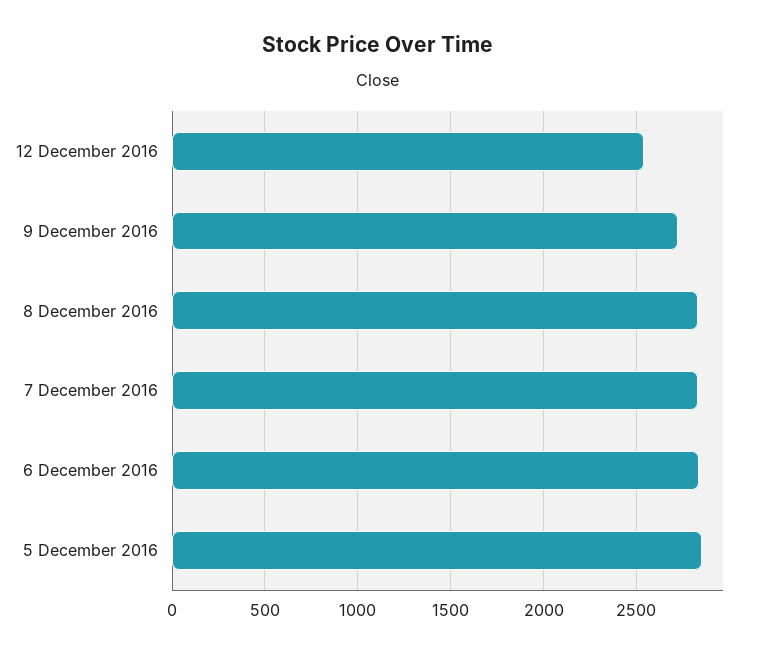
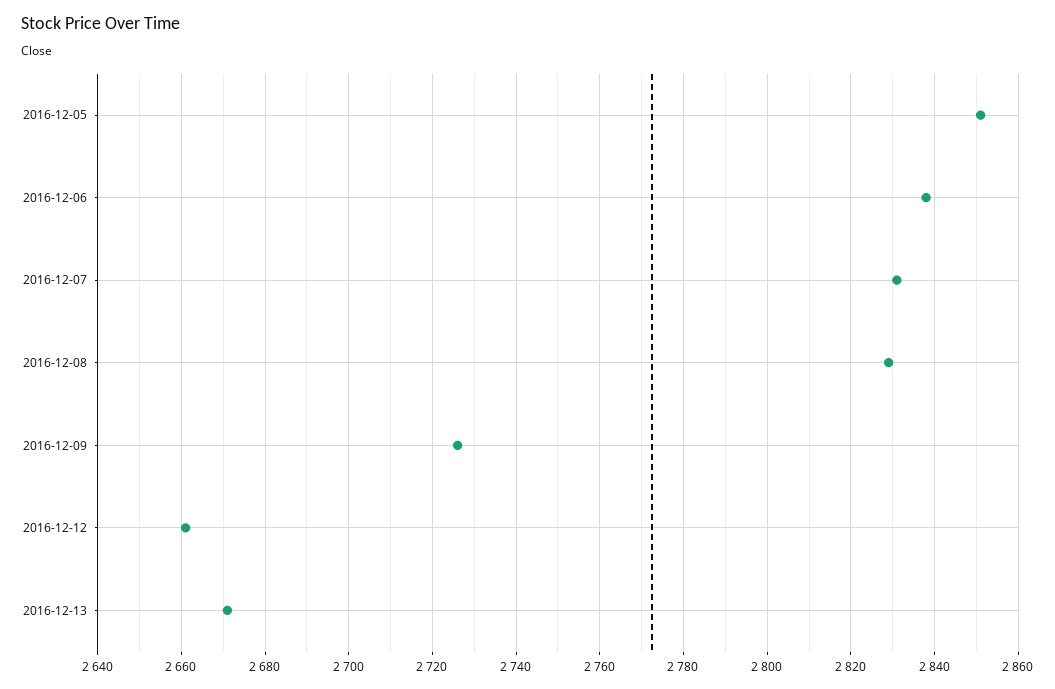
12 December 2016: 2550 -> 2660
2016-12-13: none -> 2670

